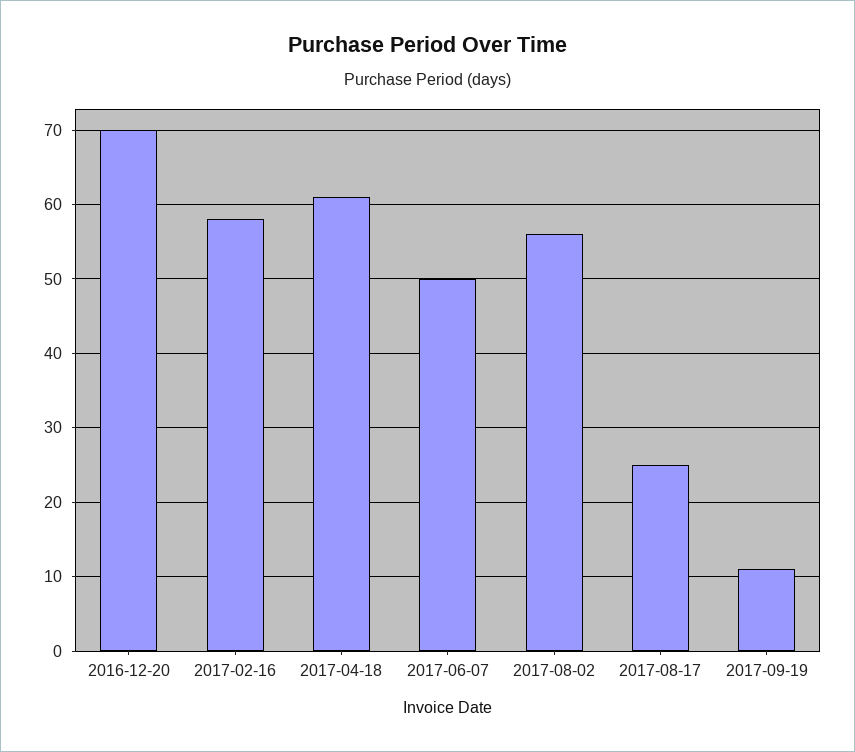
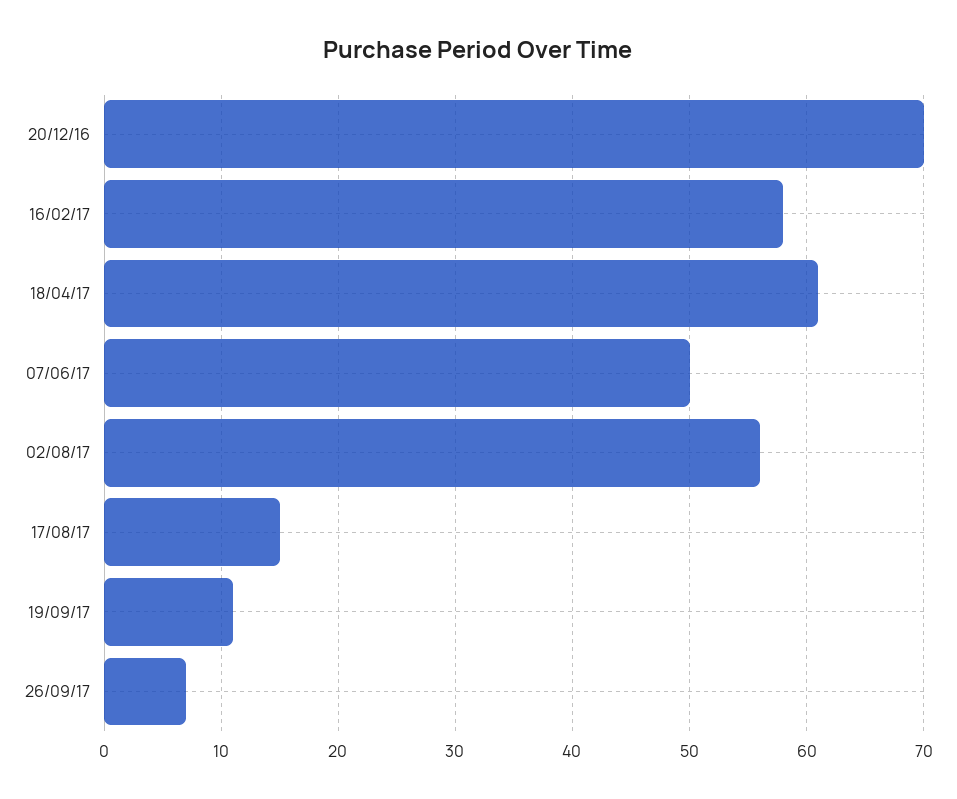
2017-08-17: 25 -> 15
26/09/17: none -> 7

